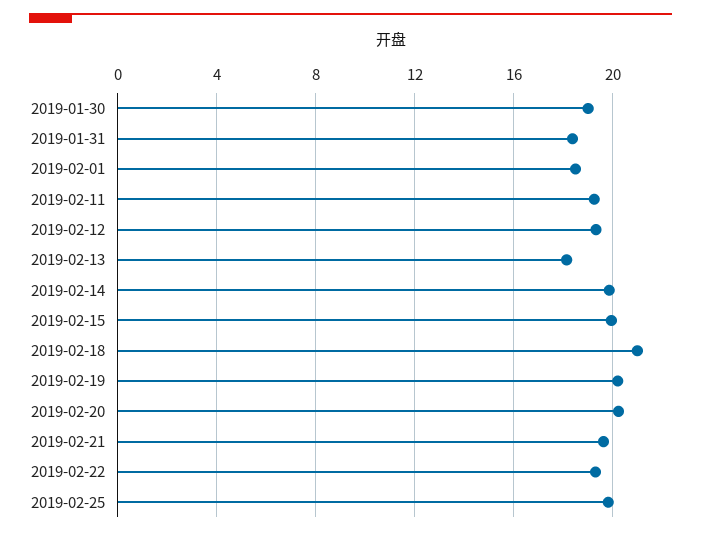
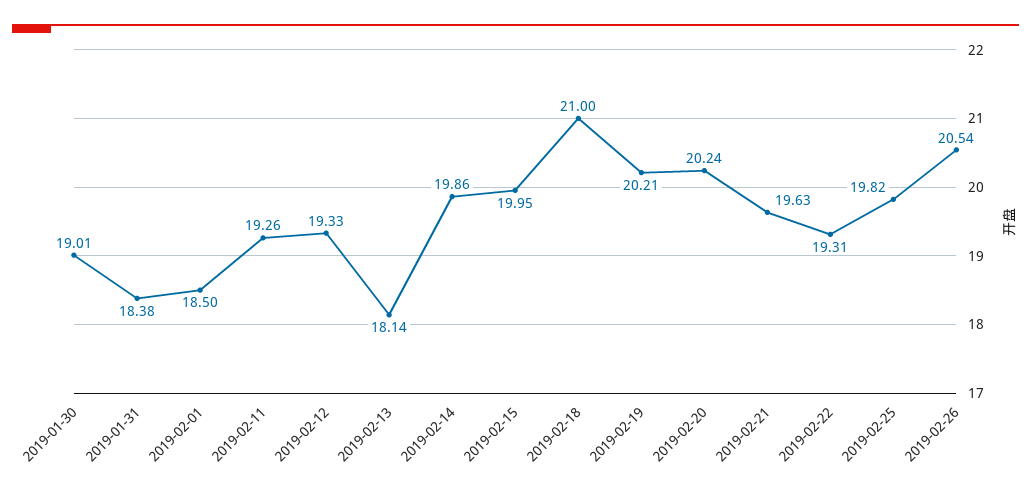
2019-02-26: none -> 20.54

